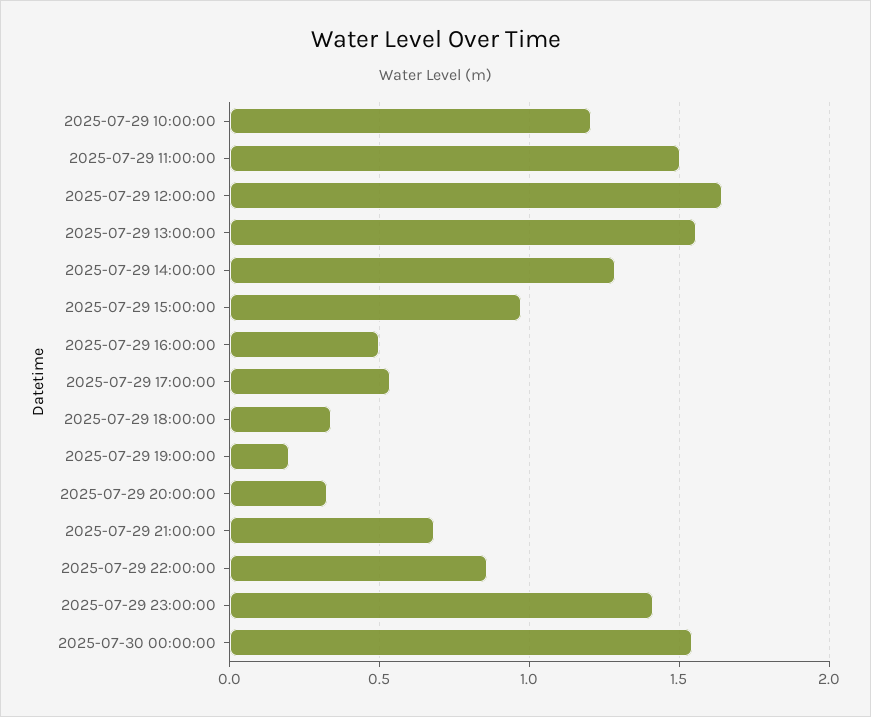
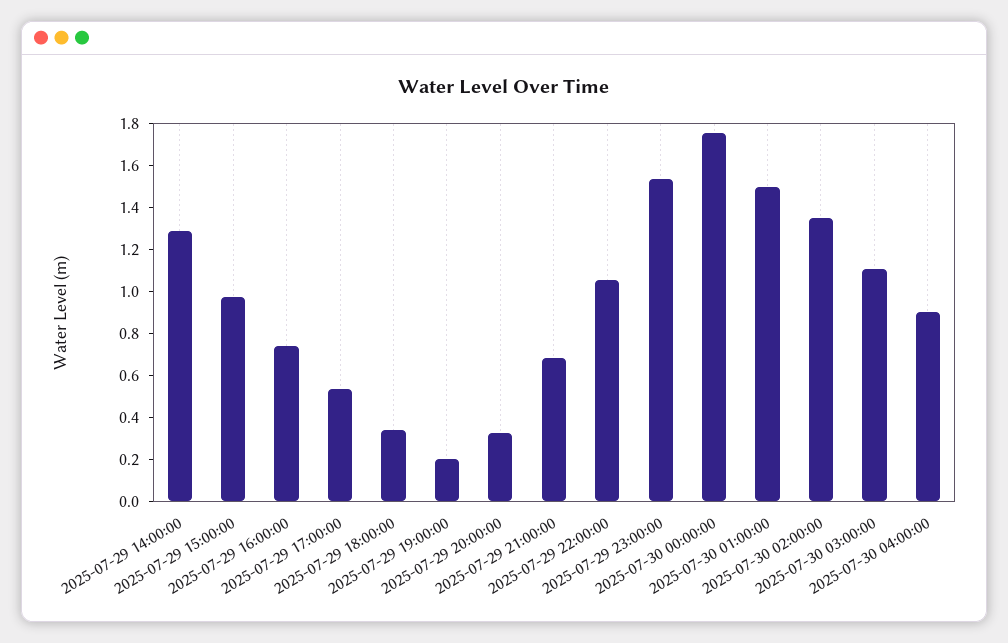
2025-07-29 10:00:00: 1.2 -> none
2025-07-29 11:00:00: 1.5 -> none
2025-07-29 12:00:00: 1.65 -> none
2025-07-29 13:00:00: 1.55 -> none
2025-07-29 16:00:00: 0.5 -> 0.75
2025-07-29 22:00:00: 0.85 -> 1.05
2025-07-29 23:00:00: 1.4 -> 1.55
2025-07-30 00:00:00: 1.55 -> 1.75
2025-07-30 01:00:00: none -> 1.5
2025-07-30 02:00:00: none -> 1.35
2025-07-30 03:00:00: none -> 1.1
2025-07-30 04:00:00: none -> 0.9

